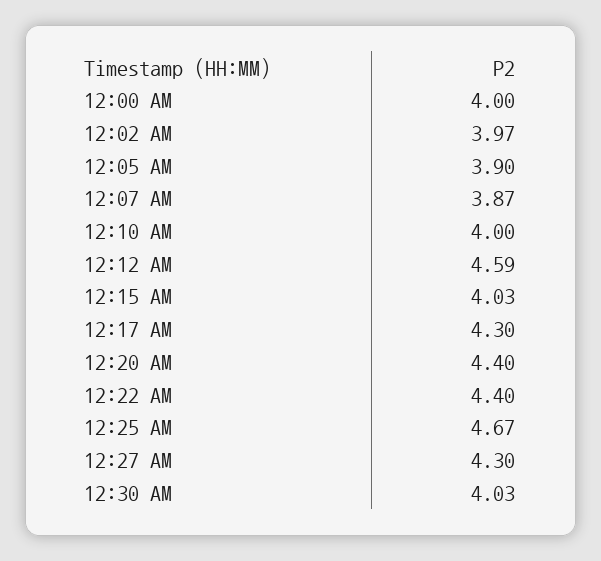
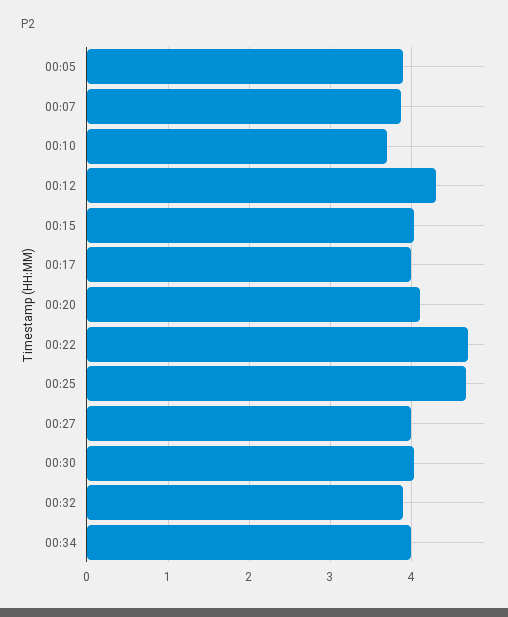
12:00 AM: 4 -> none
12:02 AM: 3.97 -> none
12:10 AM: 4 -> 3.7
12:12 AM: 4.59 -> 4.3
12:17 AM: 4.3 -> 4
12:20 AM: 4.4 -> 4.1
12:22 AM: 4.4 -> 4.7
12:27 AM: 4.3 -> 4
00:32: none -> 3.9
00:34: none -> 4

